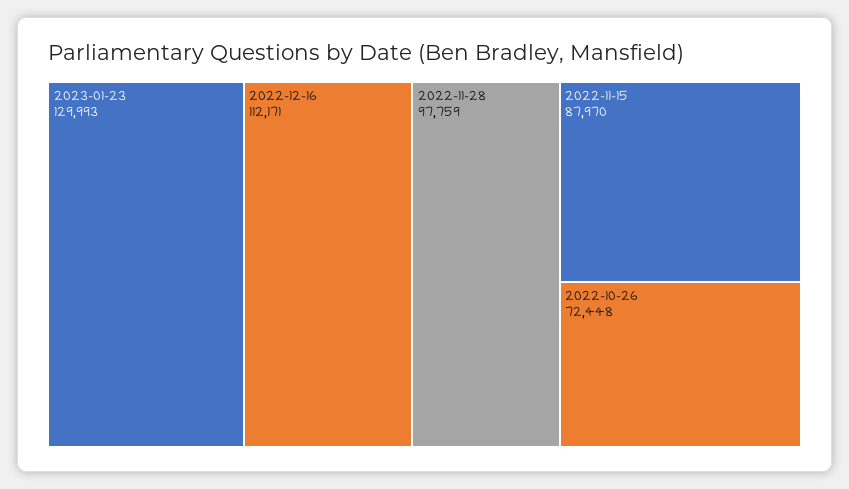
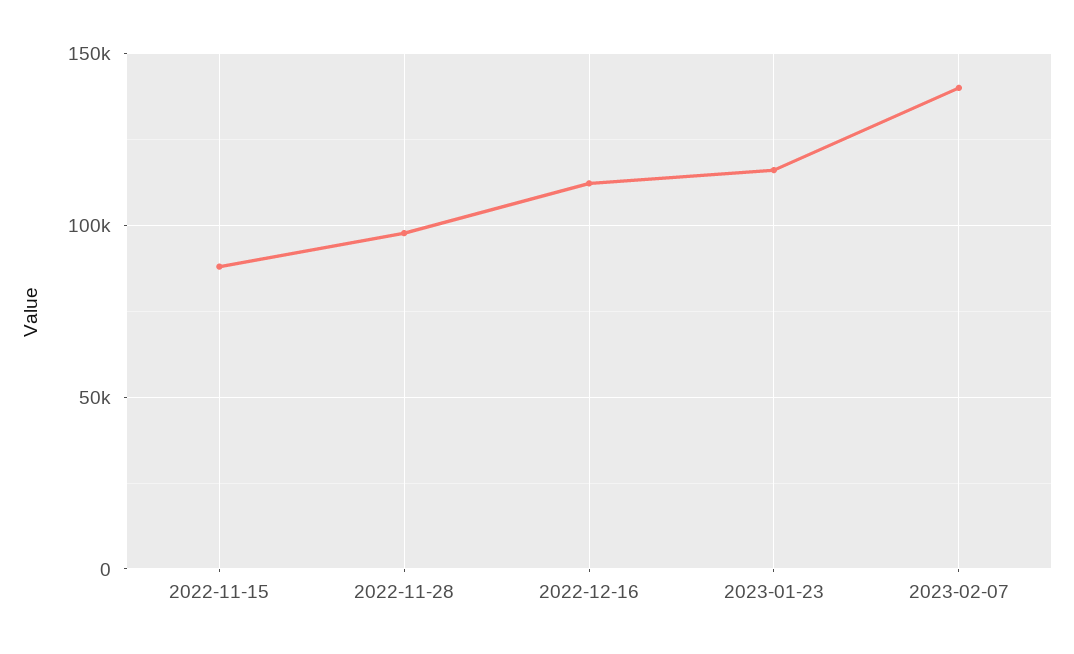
2023-01-23: 129993 -> 115000
2022-10-26: 72448 -> none
2023-02-07: none -> 140000

